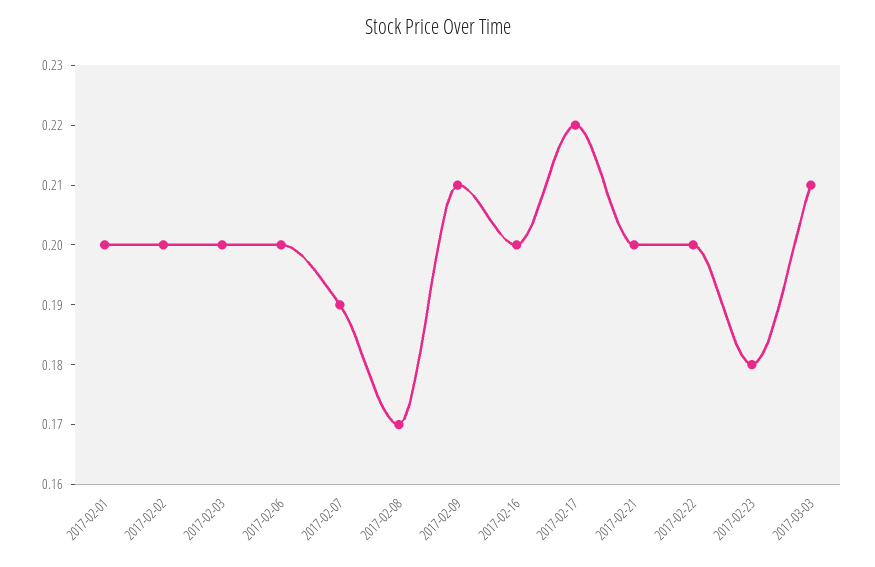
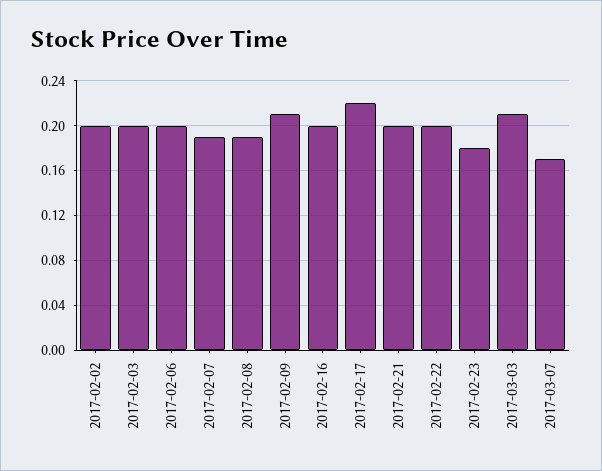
2017-02-01: 0.2 -> none
2017-02-08: 0.17 -> 0.19
2017-03-07: none -> 0.17

